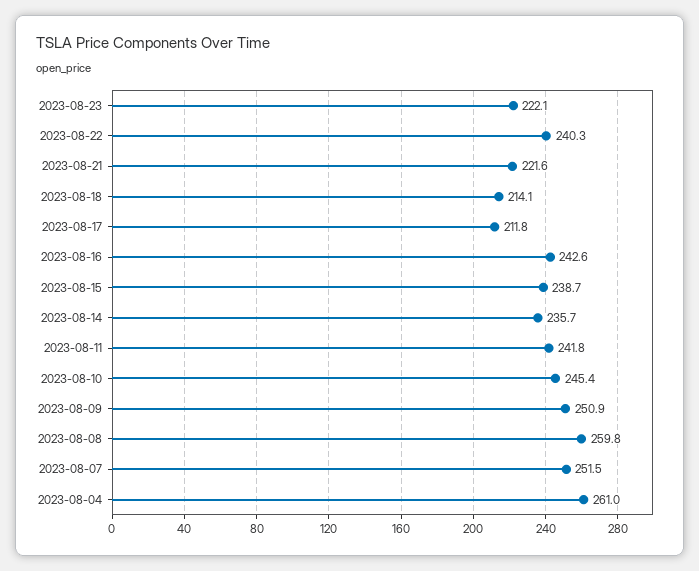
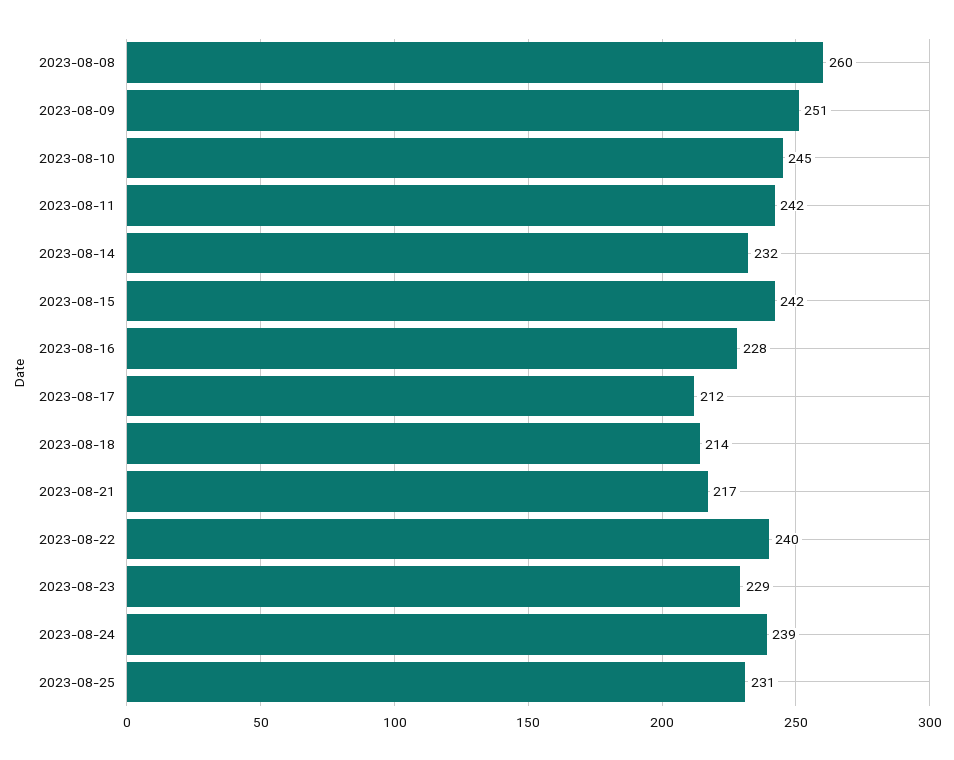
2023-08-23: 222.1 -> 229
2023-08-21: 221.6 -> 217
2023-08-16: 242.6 -> 228
2023-08-15: 238.7 -> 242
2023-08-14: 235.7 -> 232
2023-08-07: 251.5 -> none
2023-08-04: 261 -> none
2023-08-24: none -> 239
2023-08-25: none -> 231

